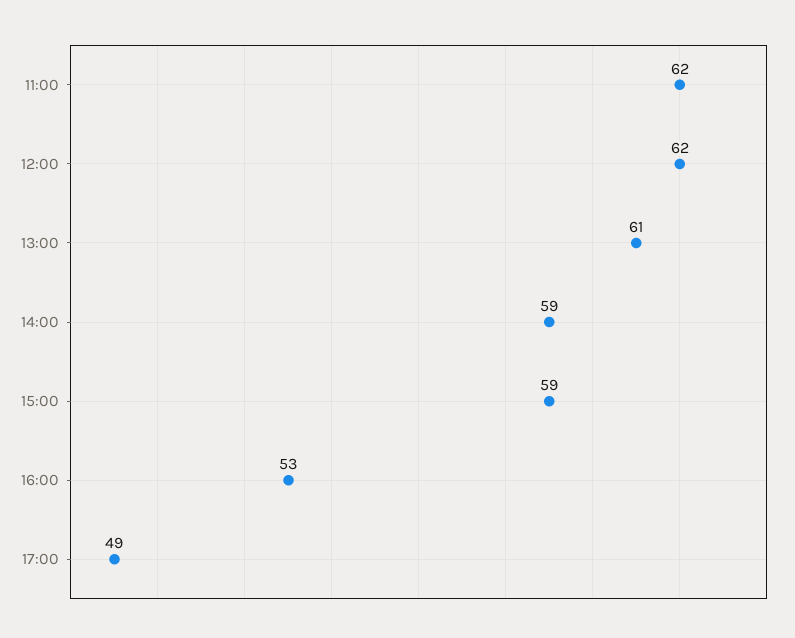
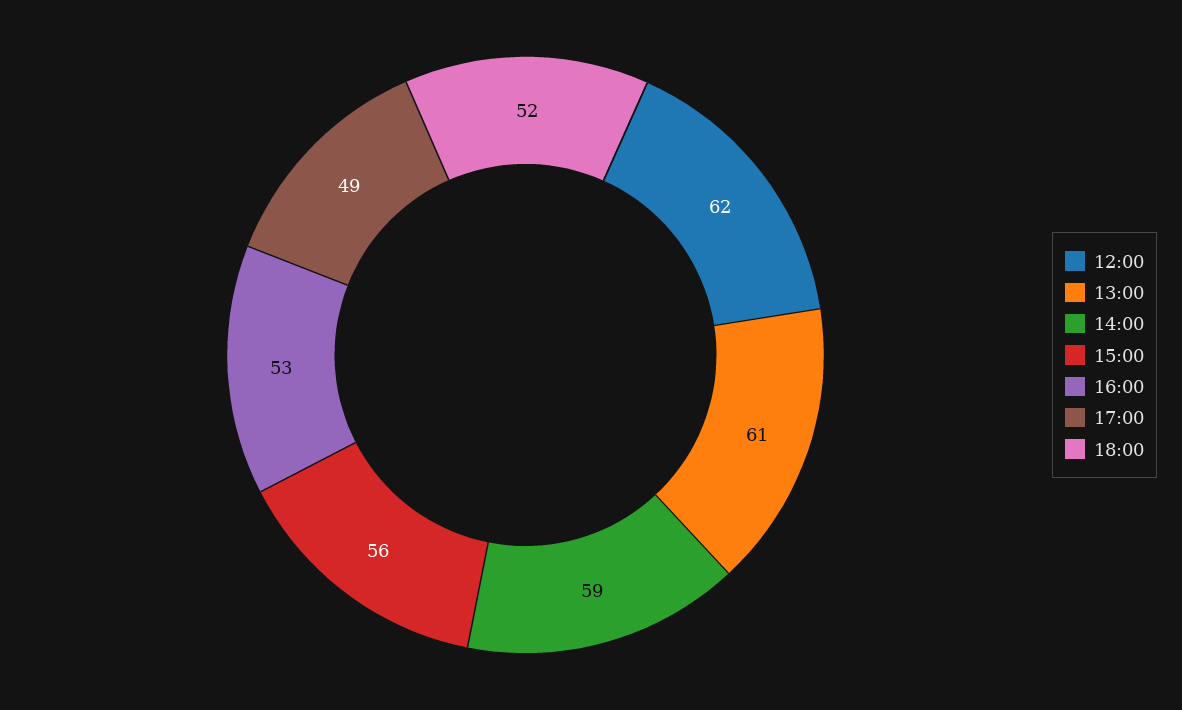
11:00: 62 -> none
15:00: 59 -> 56
18:00: none -> 52

